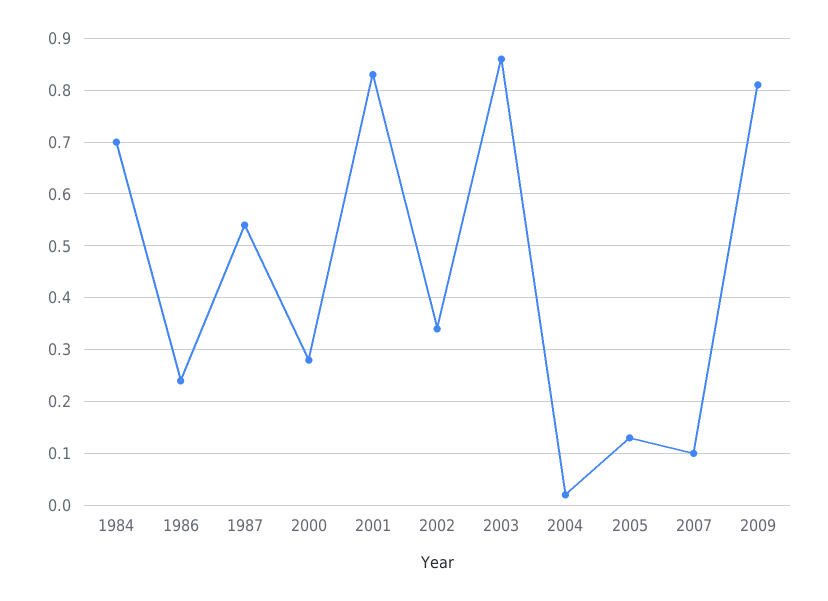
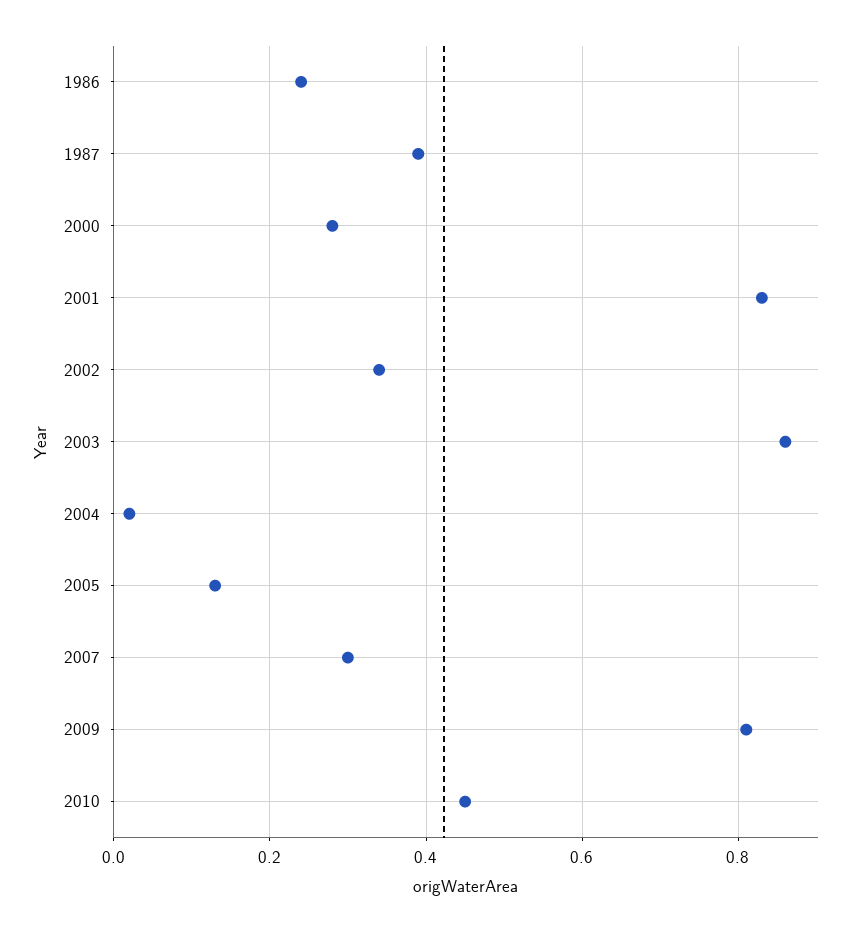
1984: 0.7 -> none
1987: 0.55 -> 0.4
2007: 0.1 -> 0.3
2010: none -> 0.45

